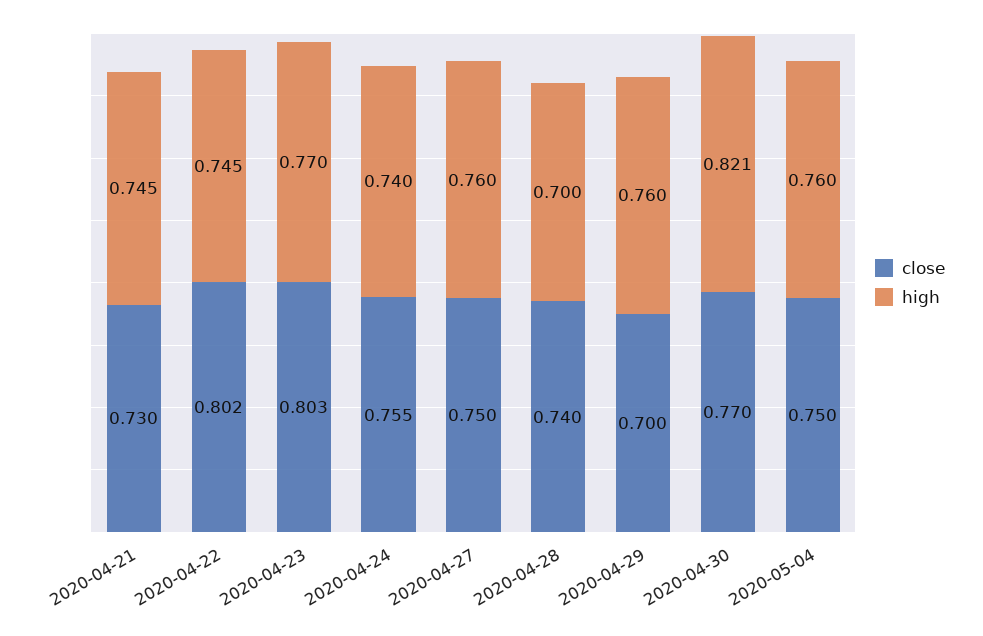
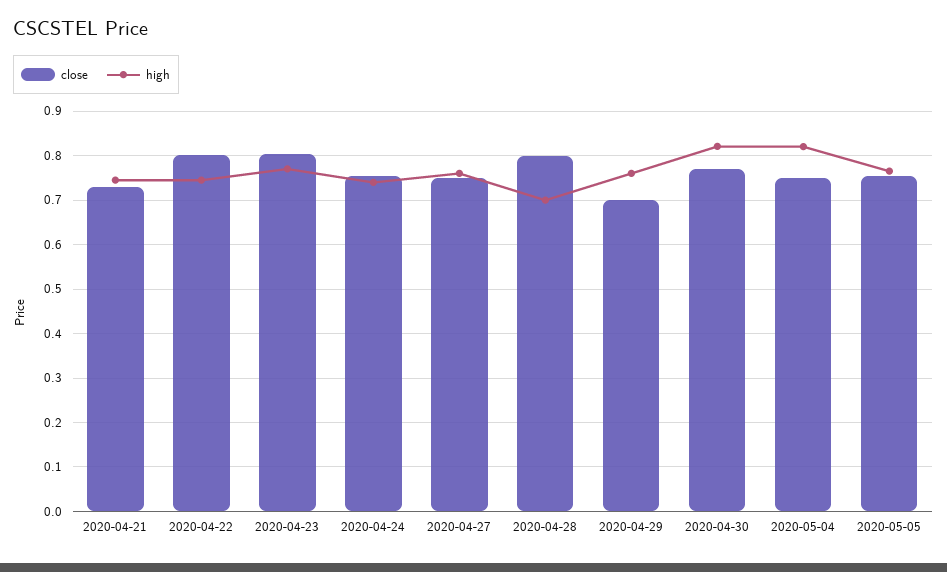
close, 2020-04-28: 0.74 -> 0.8
high, 2020-05-04: 0.76 -> 0.82
close, 2020-05-05: none -> 0.76
high, 2020-05-05: none -> 0.76

